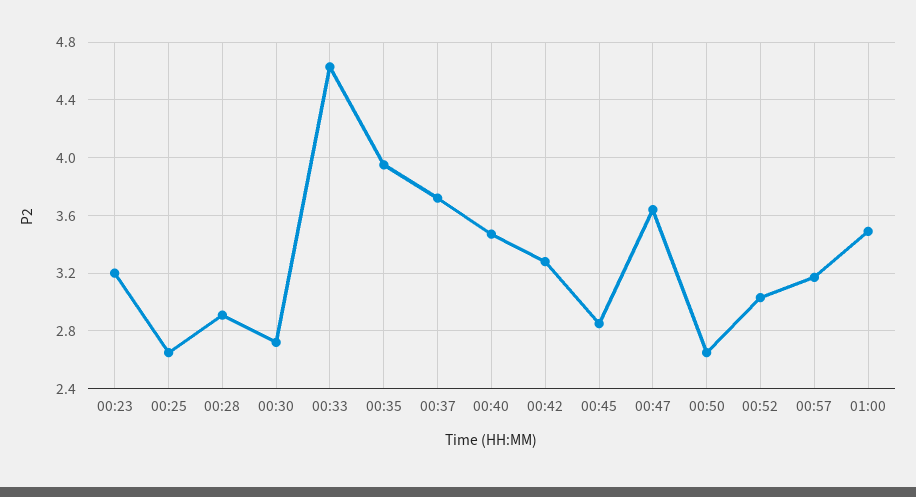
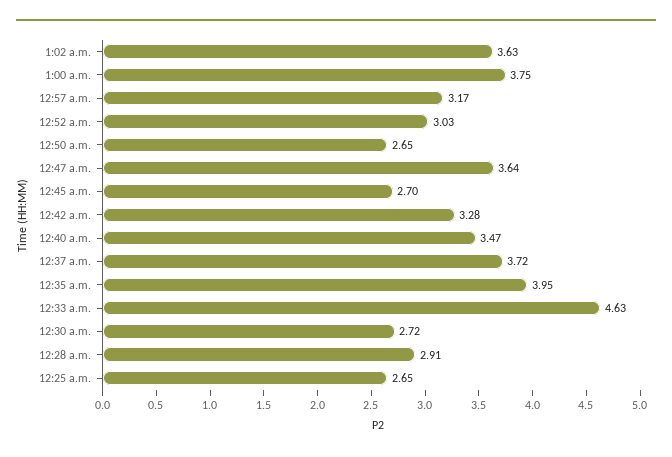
00:23: 3.2 -> none
00:45: 2.85 -> 2.7
01:00: 3.5 -> 3.75
1:02 a.m.: none -> 3.63

